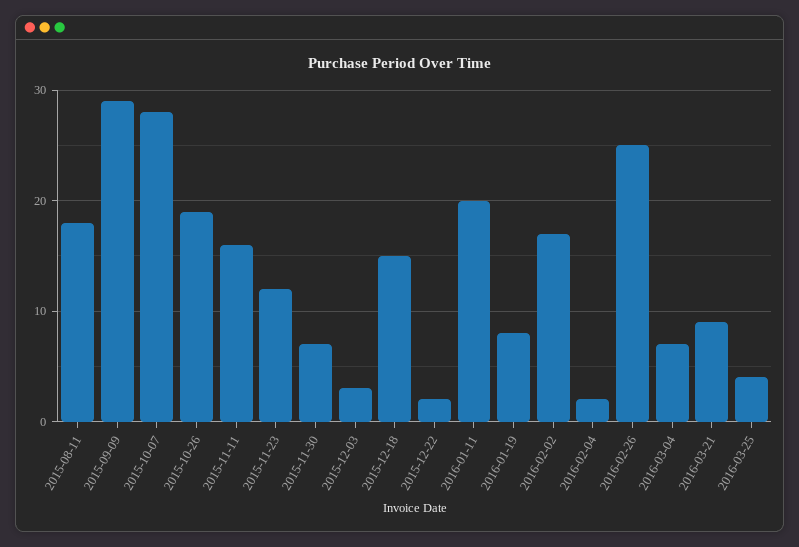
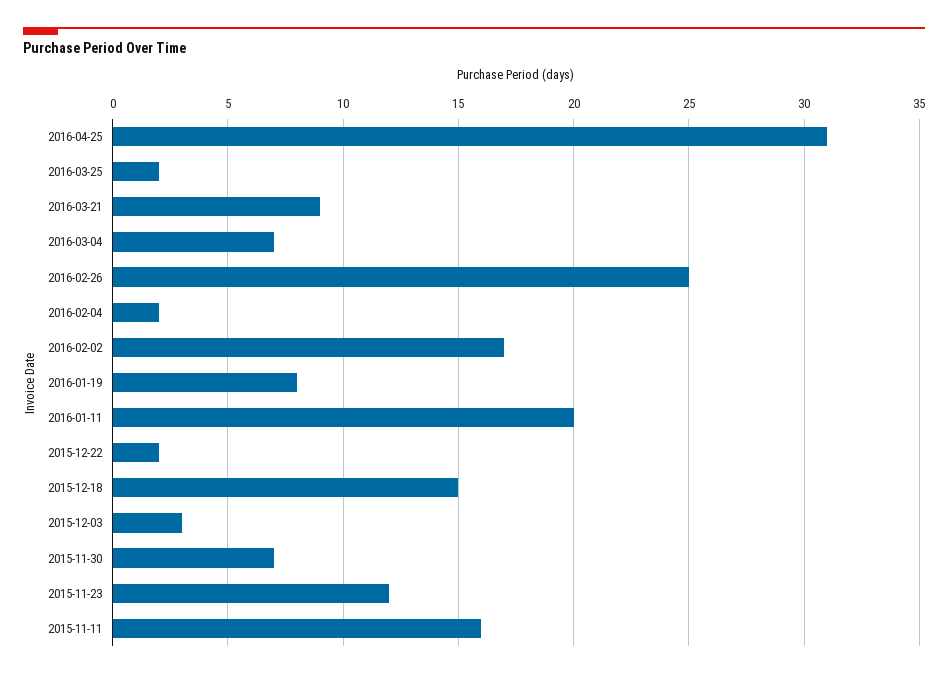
2015-08-11: 18 -> none
2015-09-09: 29 -> none
2015-10-07: 28 -> none
2015-10-26: 19 -> none
2016-03-25: 4 -> 2
2016-04-25: none -> 31

